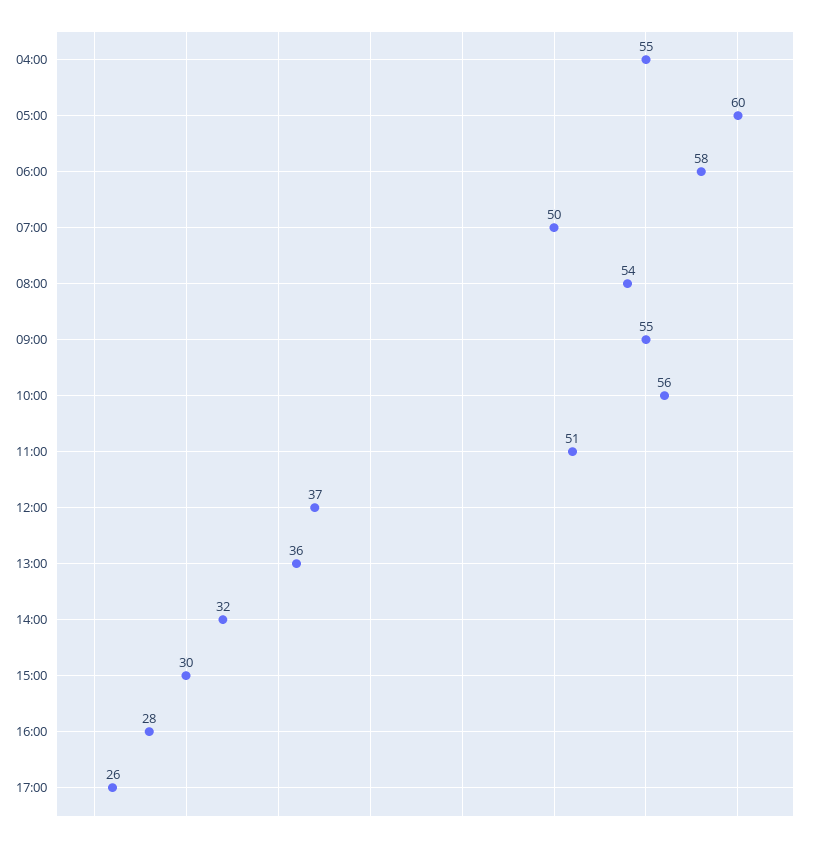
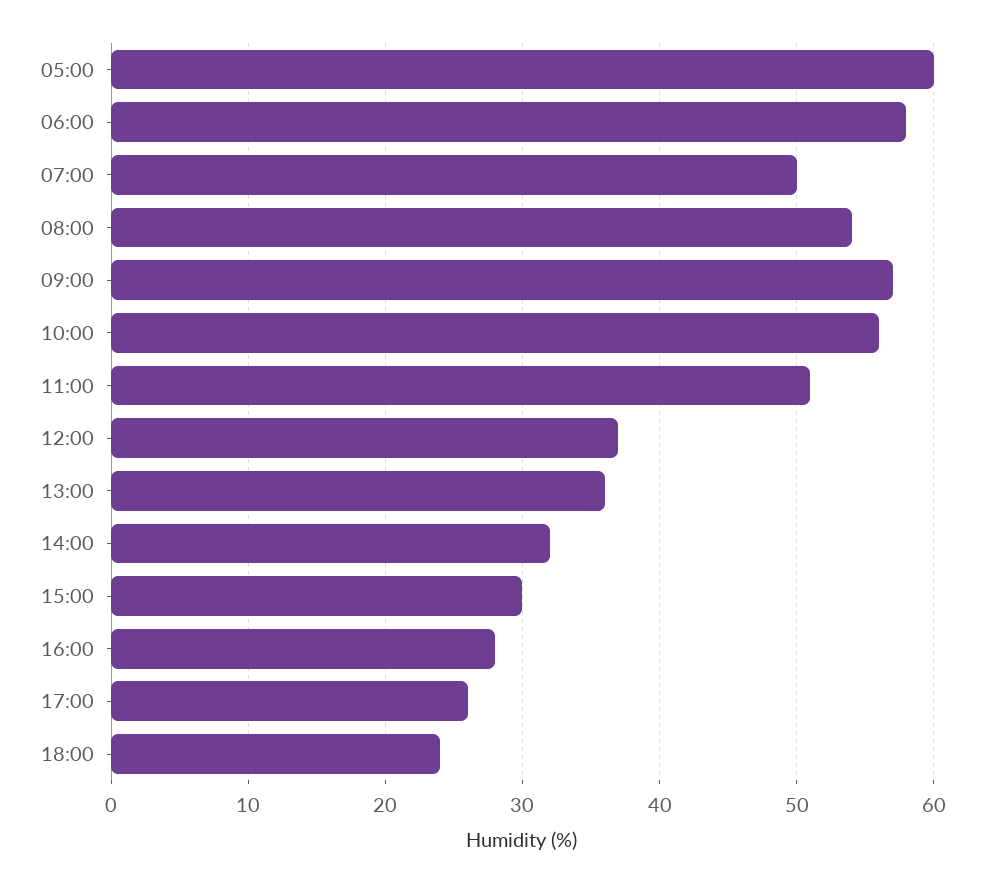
04:00: 55 -> none
09:00: 55 -> 57
18:00: none -> 24

